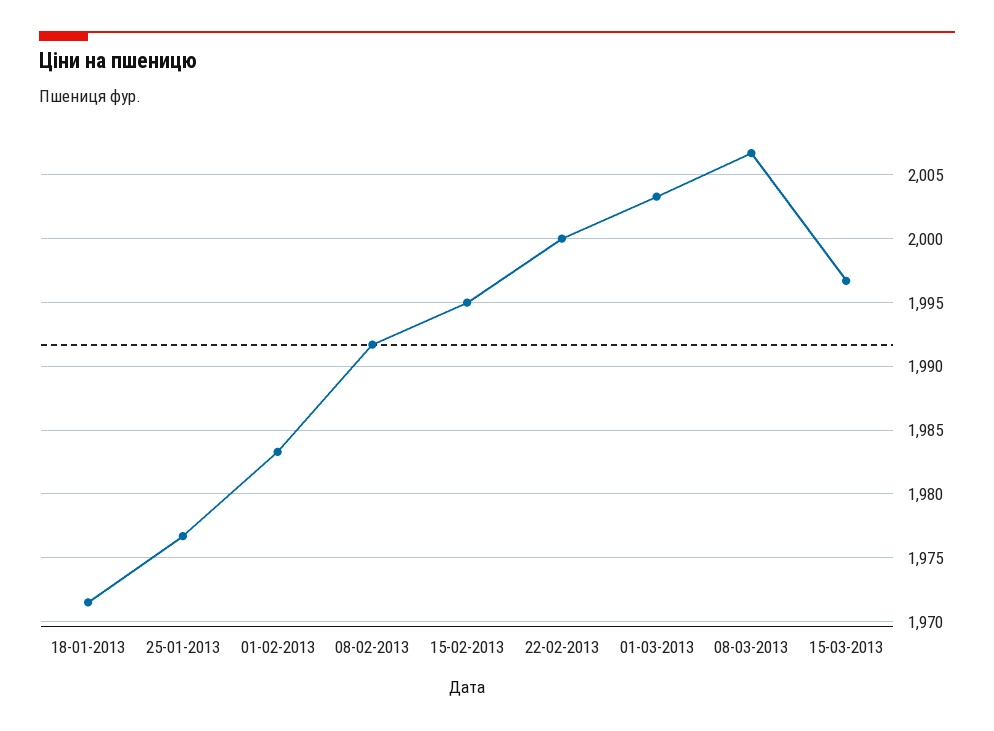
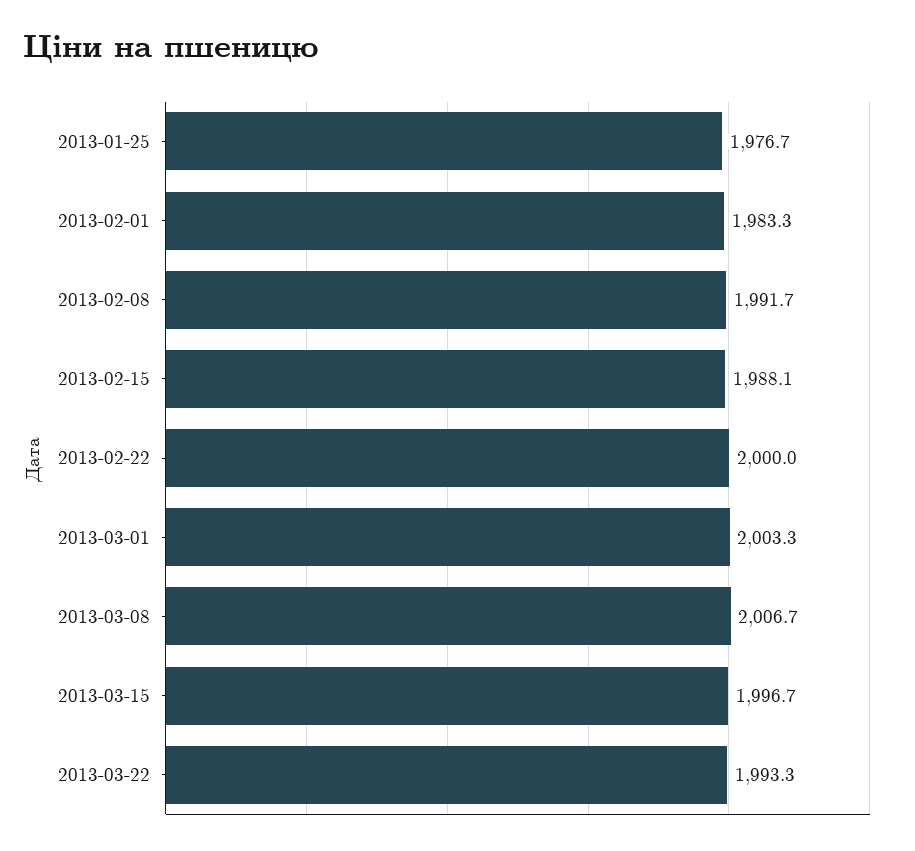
18-01-2013: 1971.5 -> none
15-02-2013: 1995 -> 1988.1
2013-03-22: none -> 1993.3

